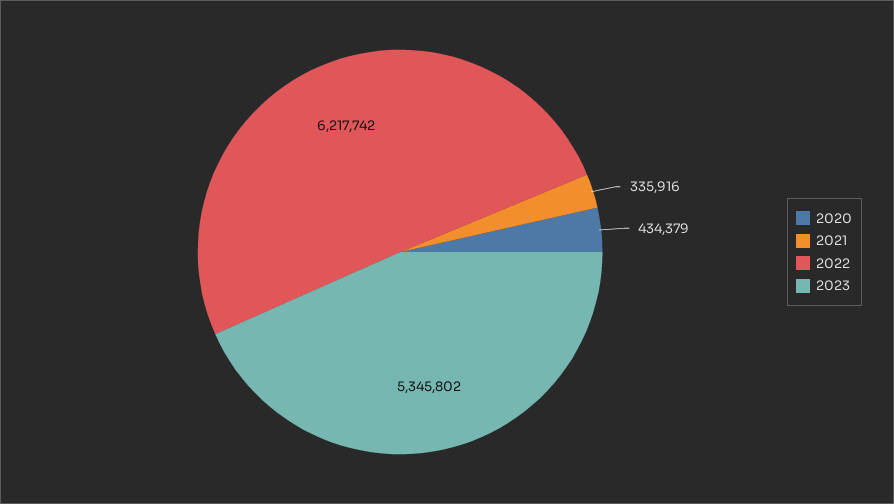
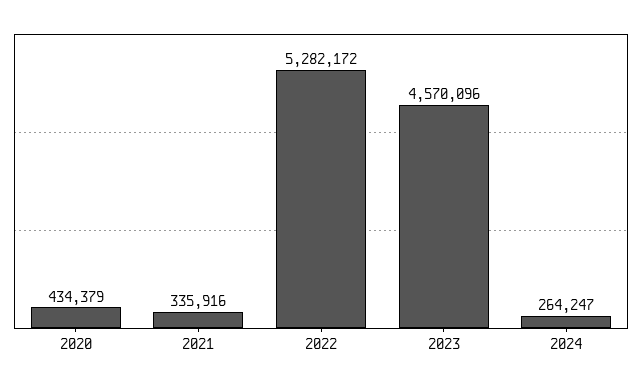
2022: 6217742 -> 5282172
2023: 5345802 -> 4570096
2024: none -> 264247

